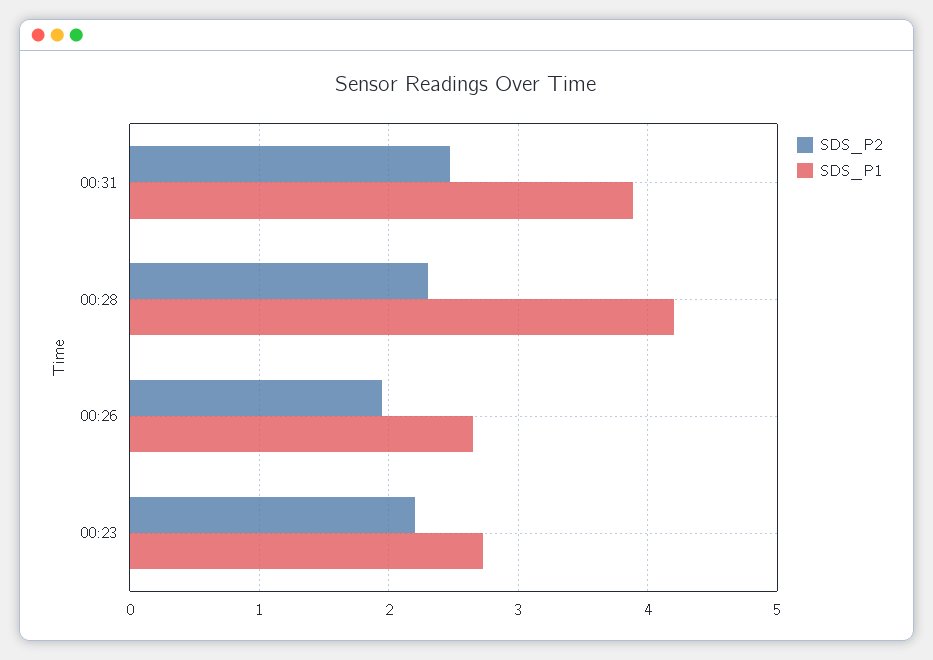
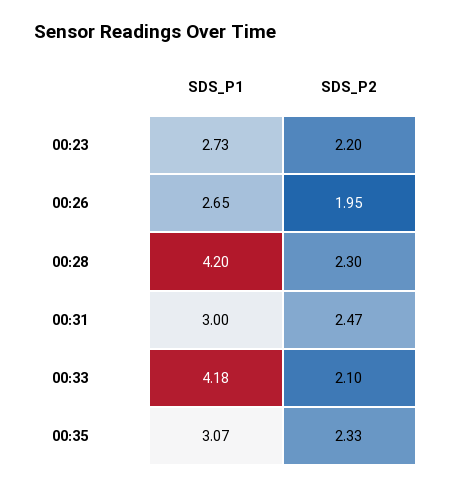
SDS_P1, 00:31: 3.9 -> 3
SDS_P1, 00:33: none -> 4.18
SDS_P2, 00:33: none -> 2.1
SDS_P1, 00:35: none -> 3.07
SDS_P2, 00:35: none -> 2.33

